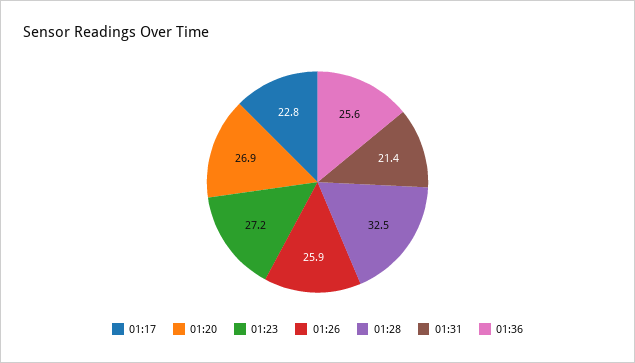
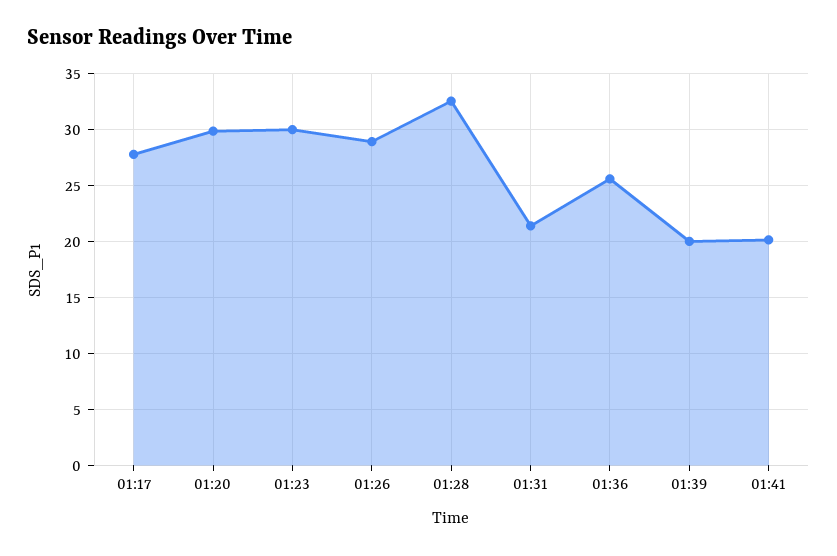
01:17: 22.8 -> 28
01:20: 26.9 -> 30
01:23: 27.2 -> 30
01:26: 25.9 -> 29
01:39: none -> 20
01:41: none -> 20

